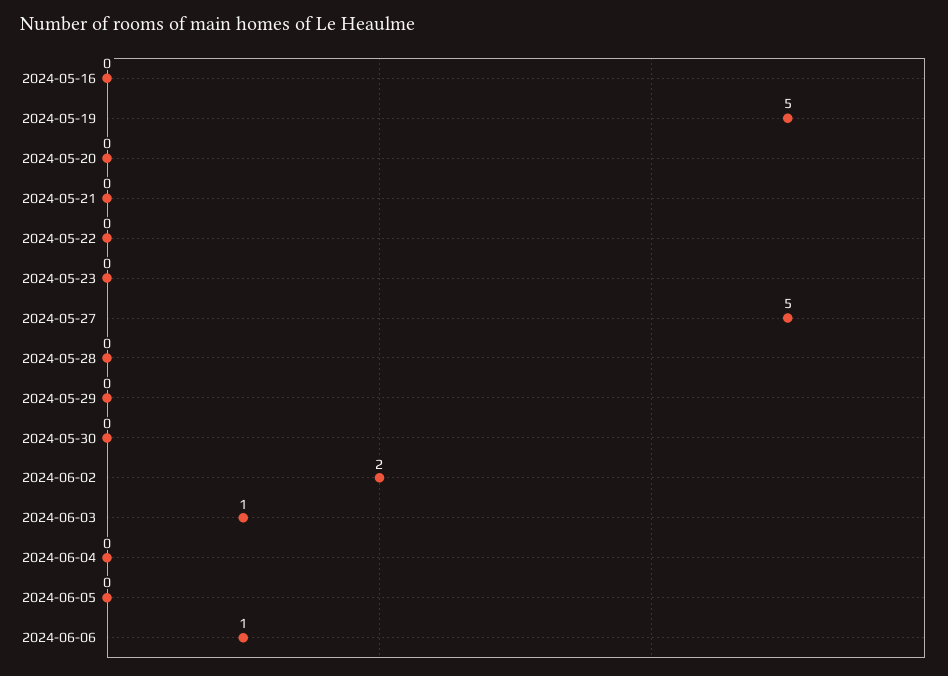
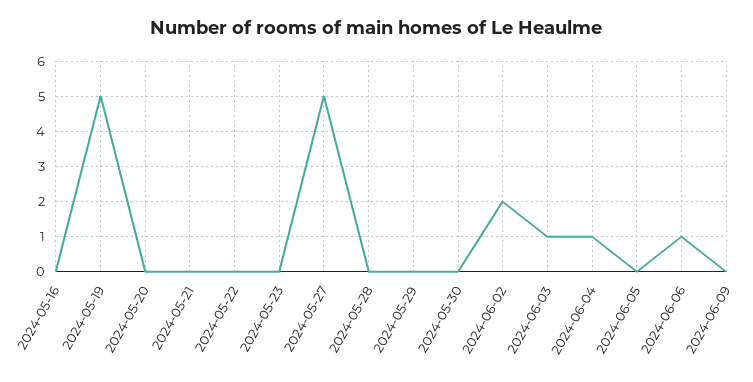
2024-06-04: 0 -> 1
2024-06-09: none -> 0

